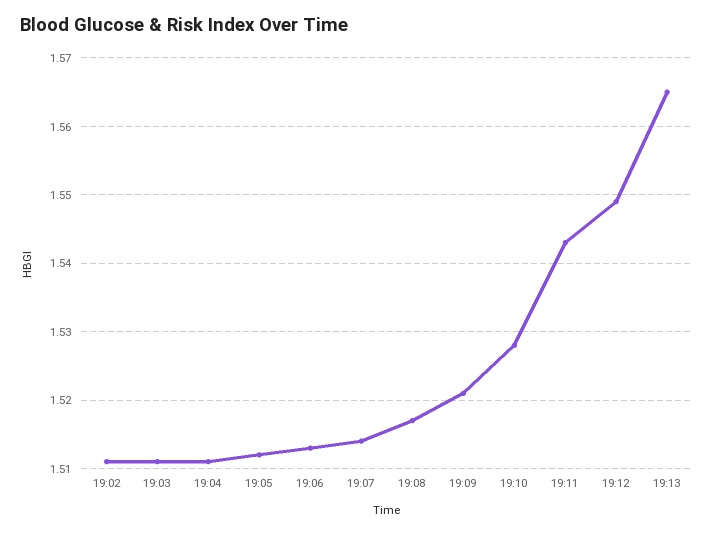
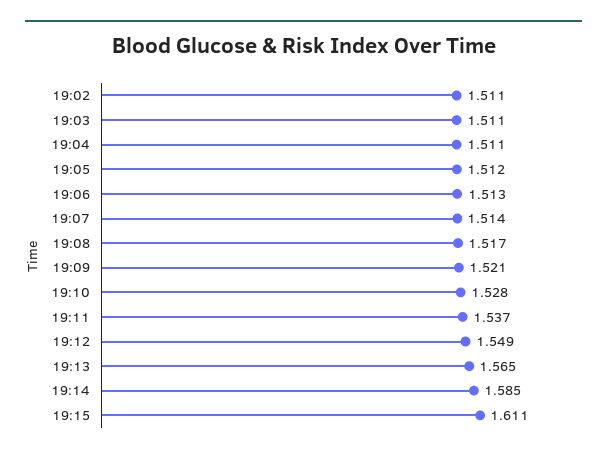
19:11: 1.543 -> 1.537
19:14: none -> 1.585
19:15: none -> 1.611

